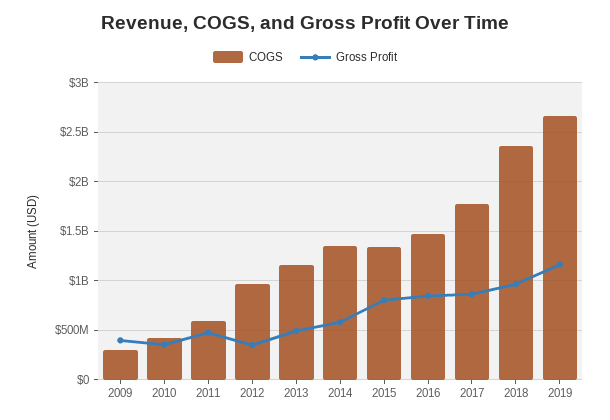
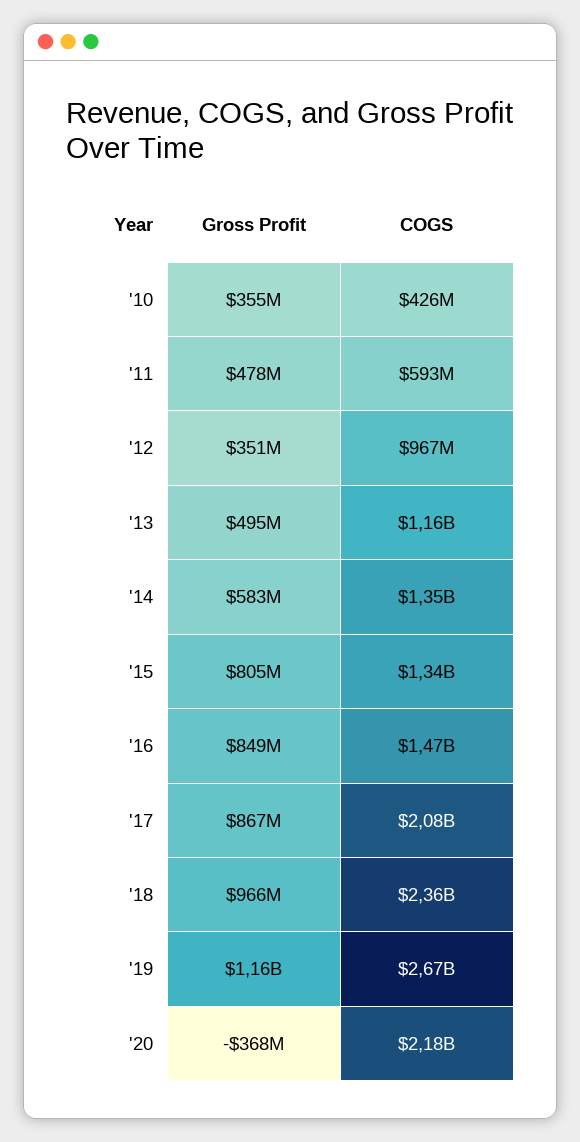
COGS, 2009: 300000000 -> none
Gross Profit, 2009: 400000000 -> none
COGS, 2017: 1800000000 -> 2080000000
Gross Profit, '20: none -> -368000000
COGS, '20: none -> 2180000000

